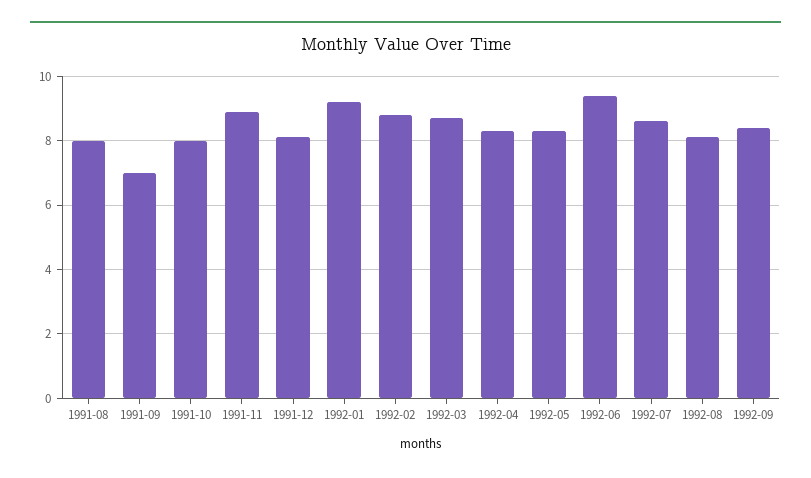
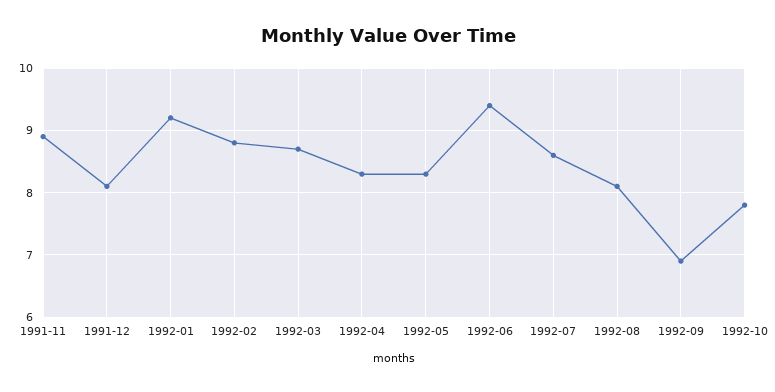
1991-08: 8 -> none
1991-09: 7 -> none
1991-10: 8 -> none
1992-09: 8.5 -> 6.9
1992-10: none -> 7.8

